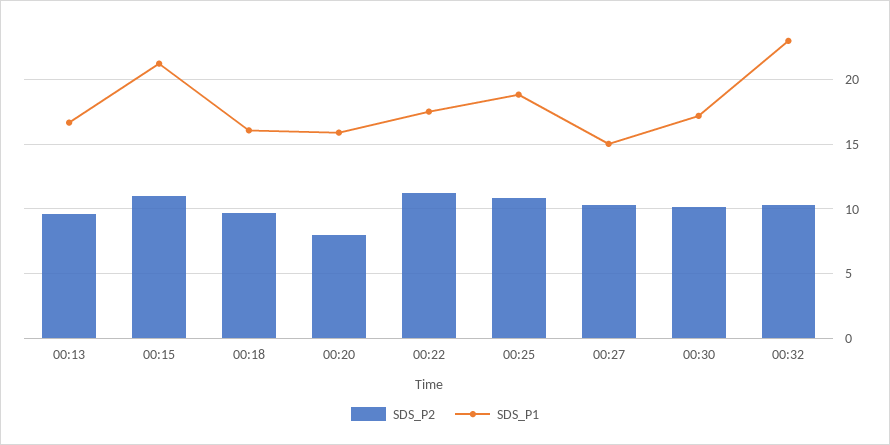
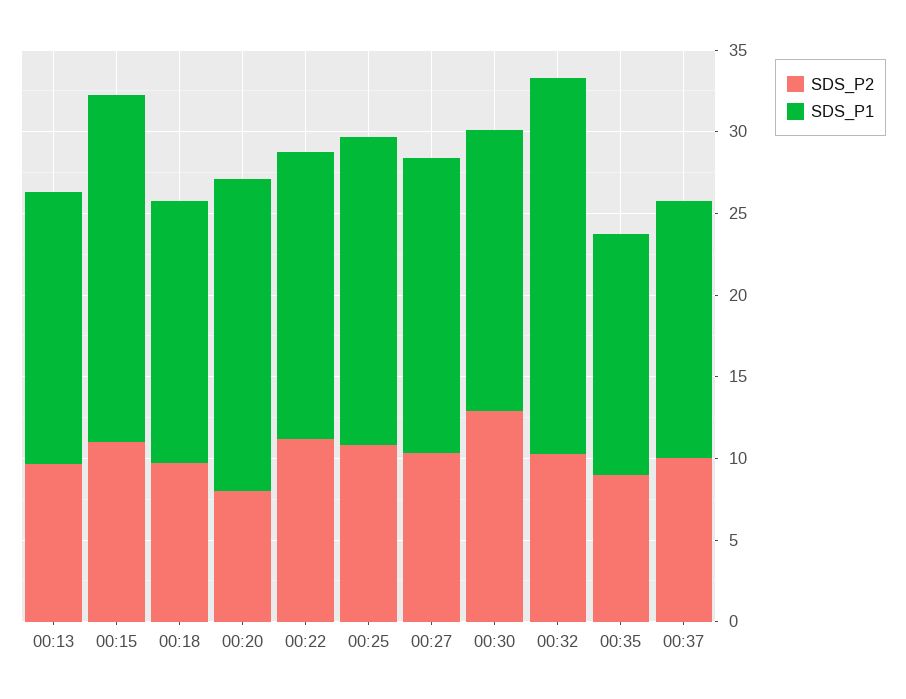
SDS_P1, 00:20: 16 -> 19
SDS_P1, 00:27: 15 -> 18
SDS_P2, 00:30: 10 -> 13
SDS_P2, 00:35: none -> 9
SDS_P1, 00:35: none -> 15
SDS_P2, 00:37: none -> 10
SDS_P1, 00:37: none -> 16

